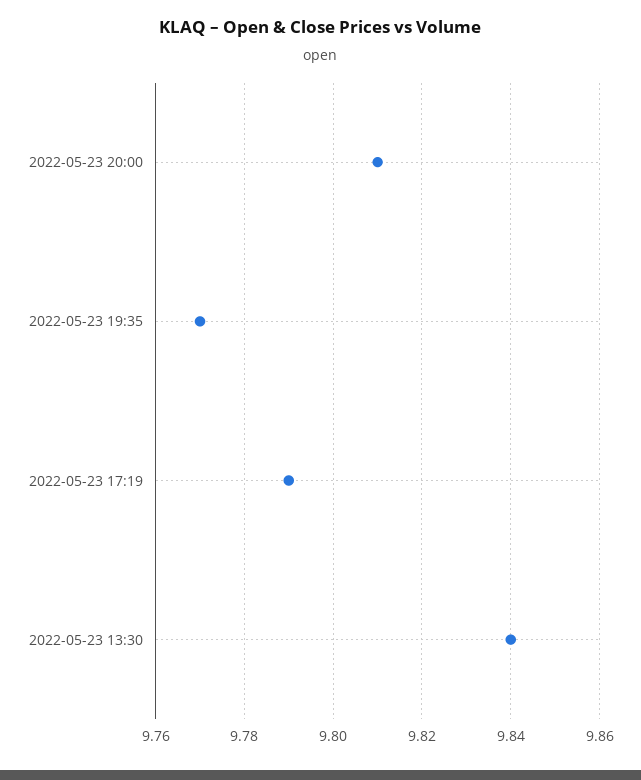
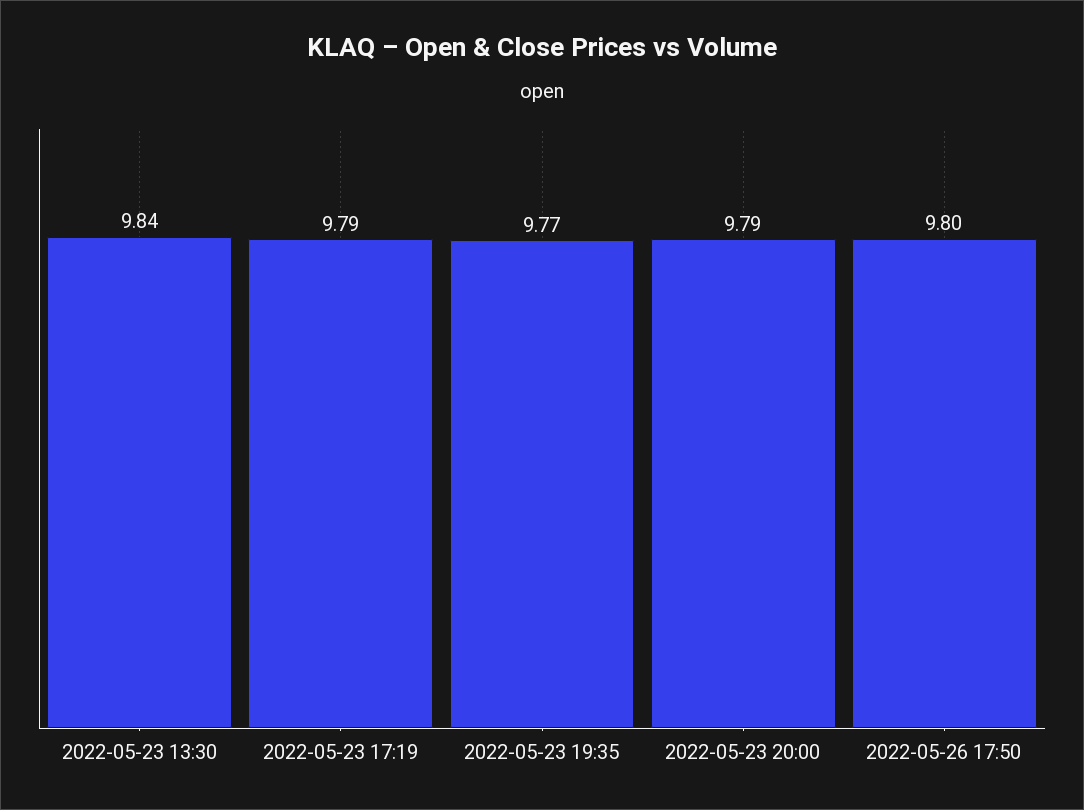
2022-05-23 20:00: 9.81 -> 9.79
2022-05-26 17:50: none -> 9.8

